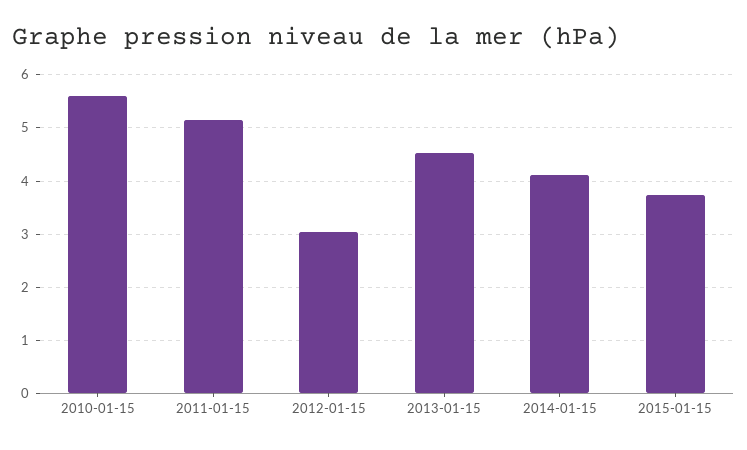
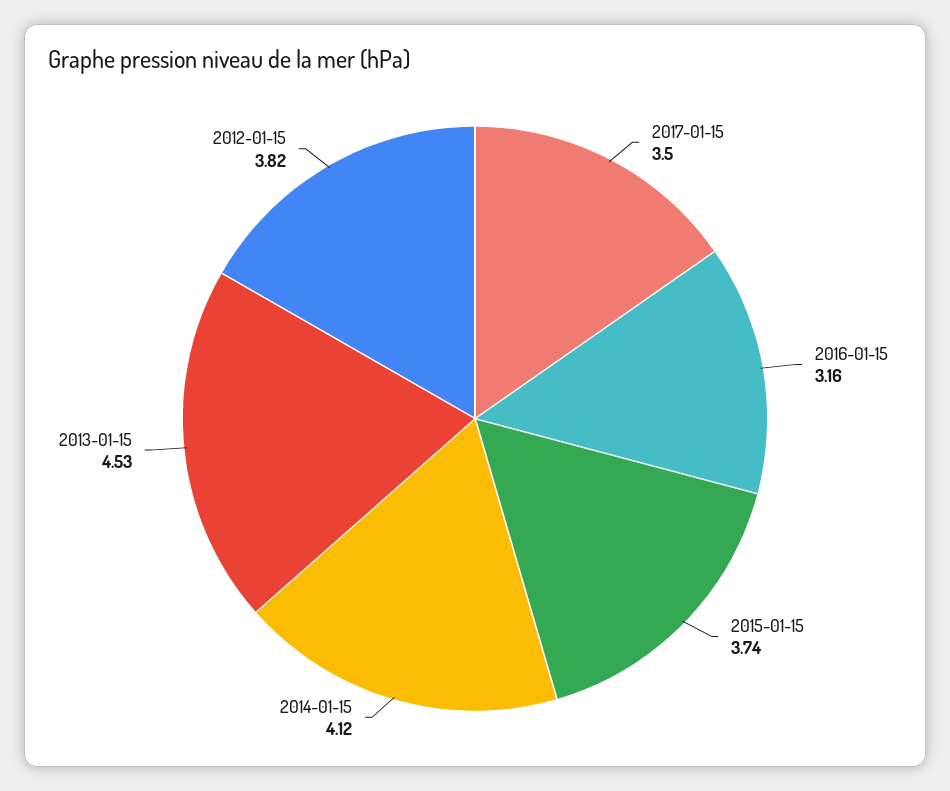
2010-01-15: 5.6 -> none
2011-01-15: 5.2 -> none
2012-01-15: 3 -> 3.82
2017-01-15: none -> 3.5
2016-01-15: none -> 3.16

